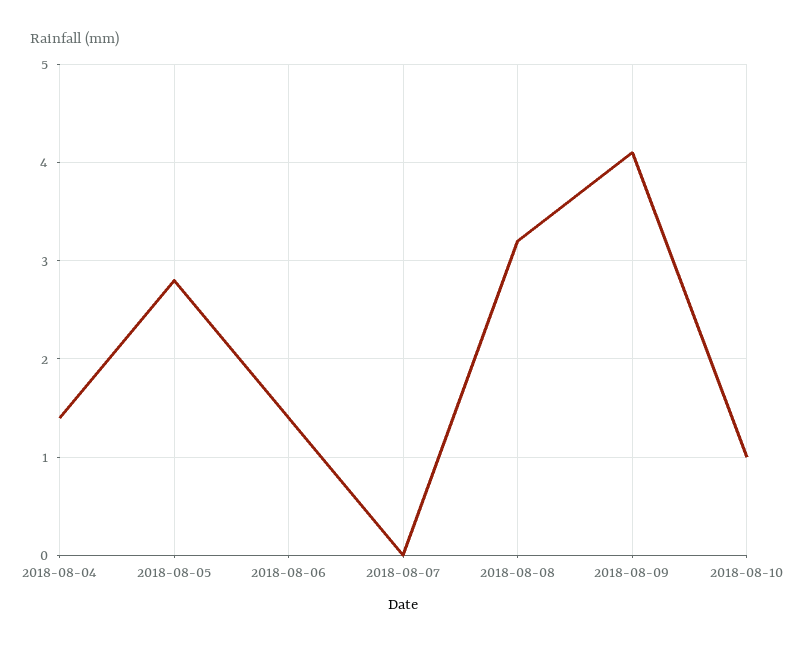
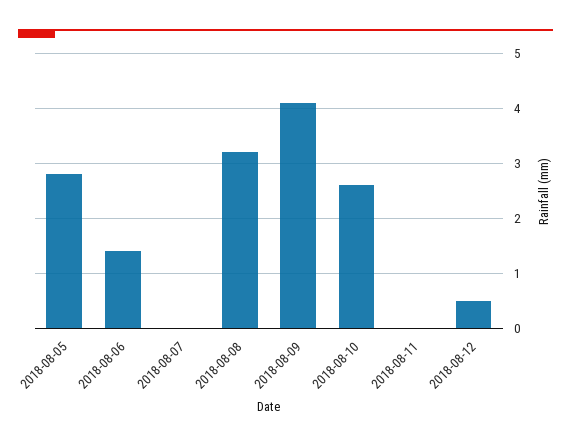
2018-08-04: 1.4 -> none
2018-08-10: 1 -> 2.5
2018-08-11: none -> 0
2018-08-12: none -> 0.5

